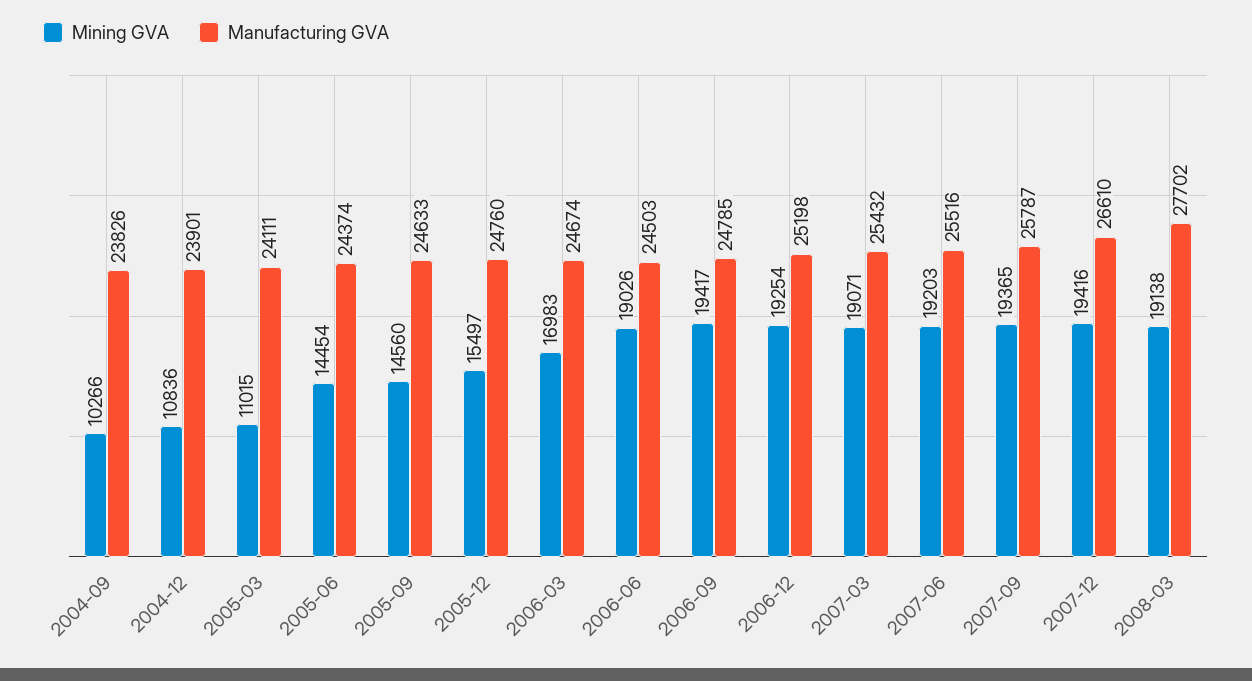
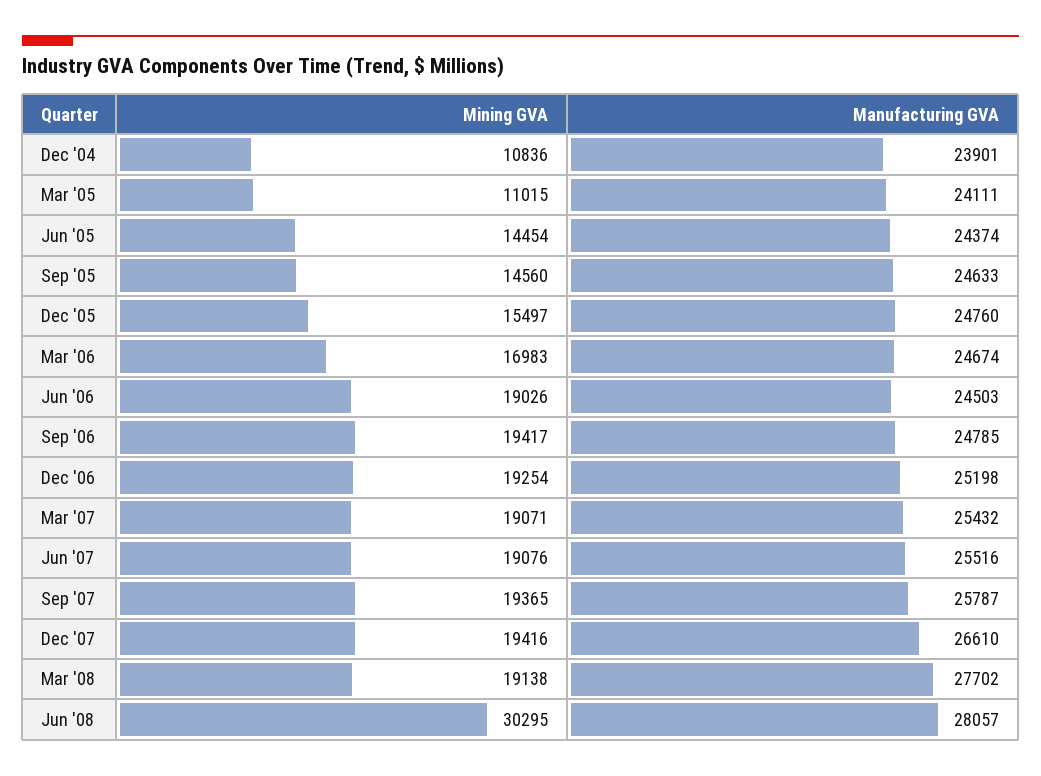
Mining GVA, 2004-09: 10266 -> none
Manufacturing GVA, 2004-09: 23826 -> none
Mining GVA, 2007-06: 19203 -> 19076
Mining GVA, Jun '08: none -> 30295
Manufacturing GVA, Jun '08: none -> 28057

